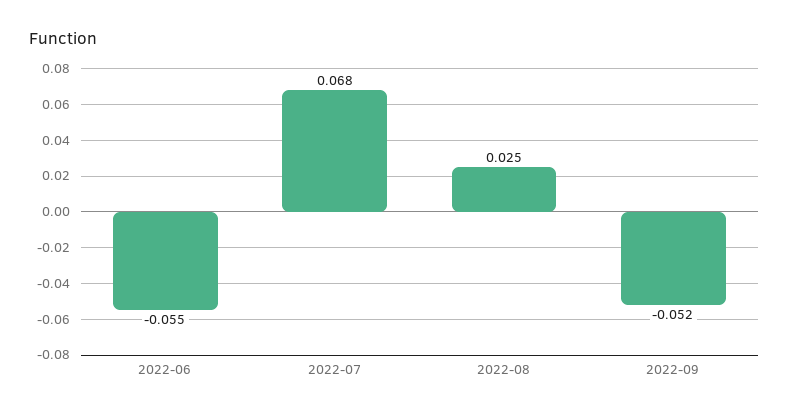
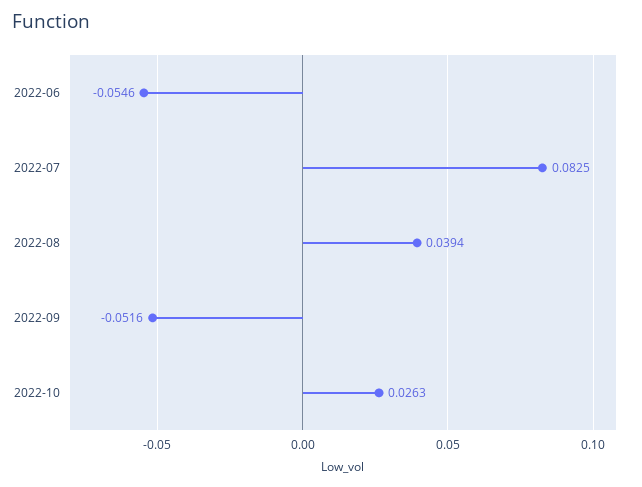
2022-07: 0.068 -> 0.0825
2022-08: 0.025 -> 0.0394
2022-10: none -> 0.0263

